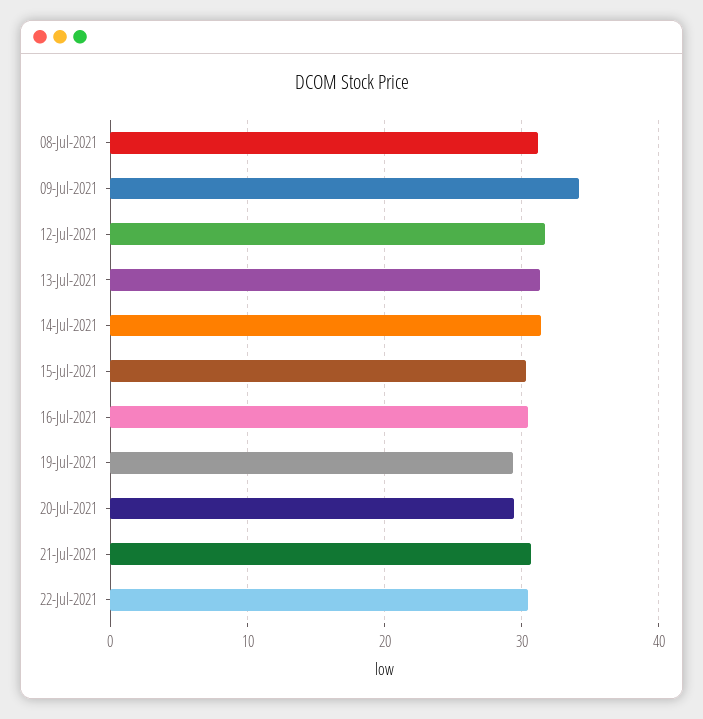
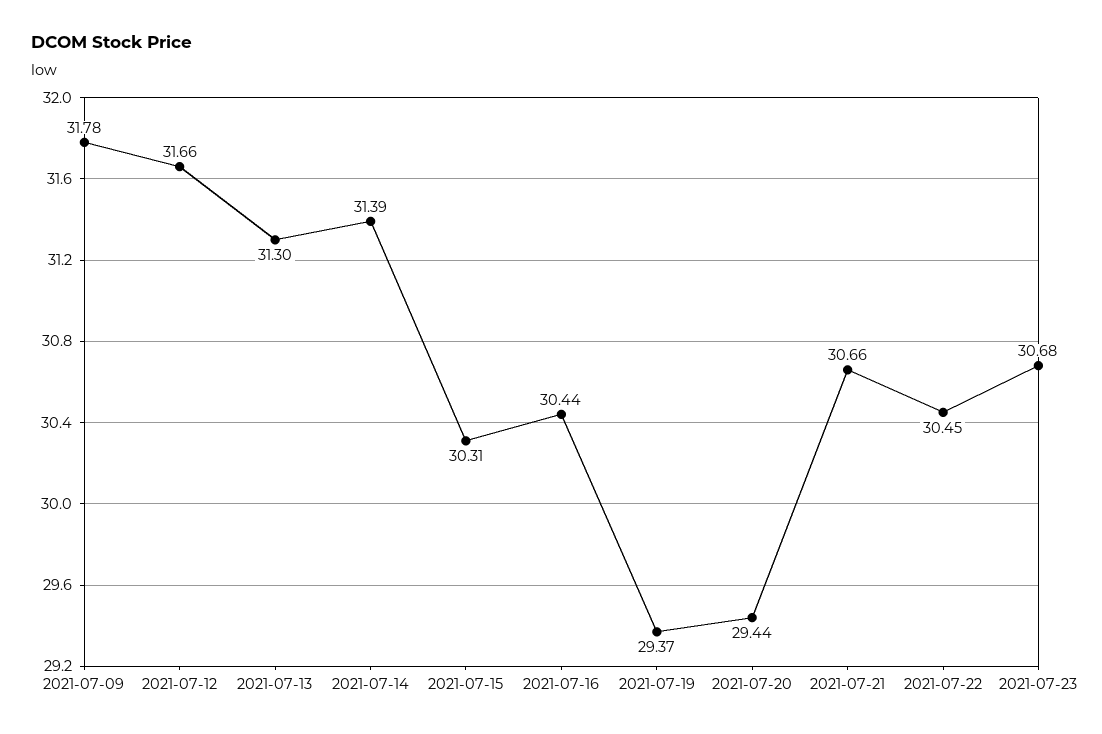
08-Jul-2021: 31 -> none
09-Jul-2021: 34 -> 31.78
2021-07-23: none -> 30.68

